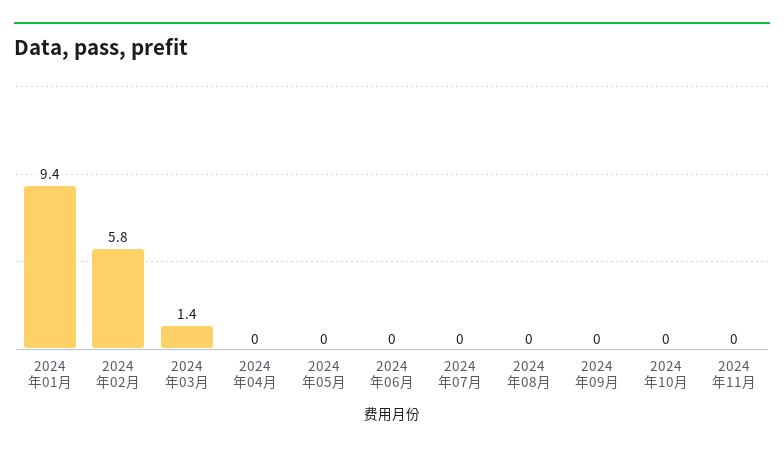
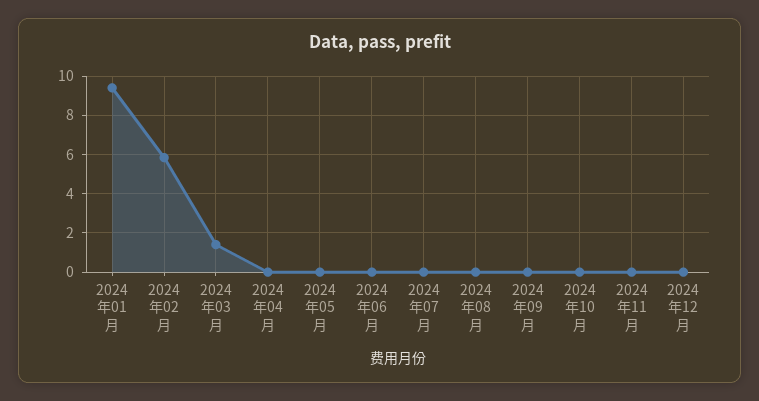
2024年12月: none -> 0

